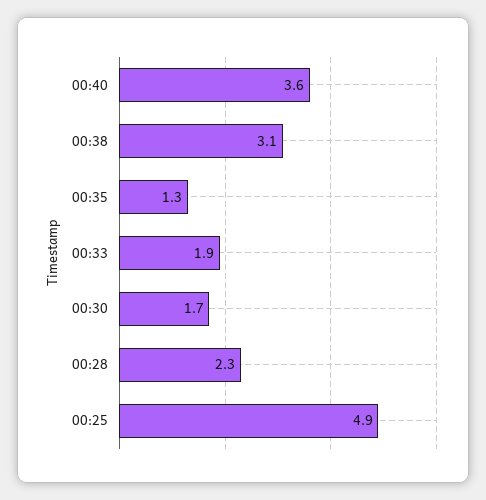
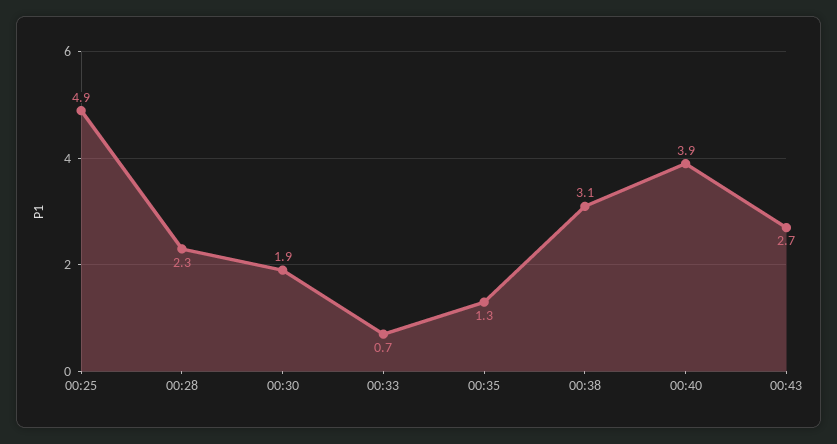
00:40: 3.6 -> 3.9
00:33: 1.9 -> 0.7
00:30: 1.7 -> 1.9
00:43: none -> 2.7

